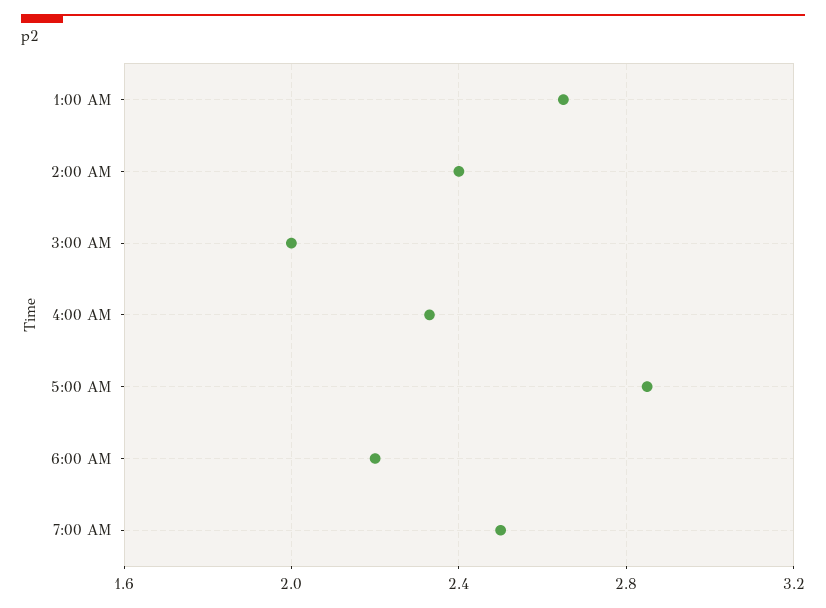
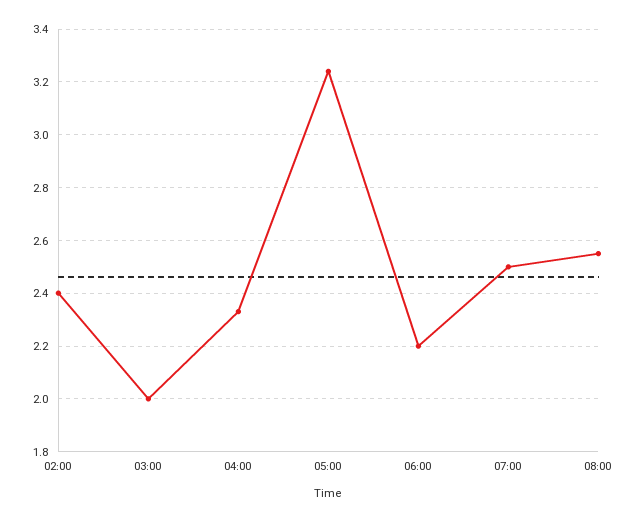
1:00 AM: 2.65 -> none
5:00 AM: 2.85 -> 3.25
08:00: none -> 2.55

